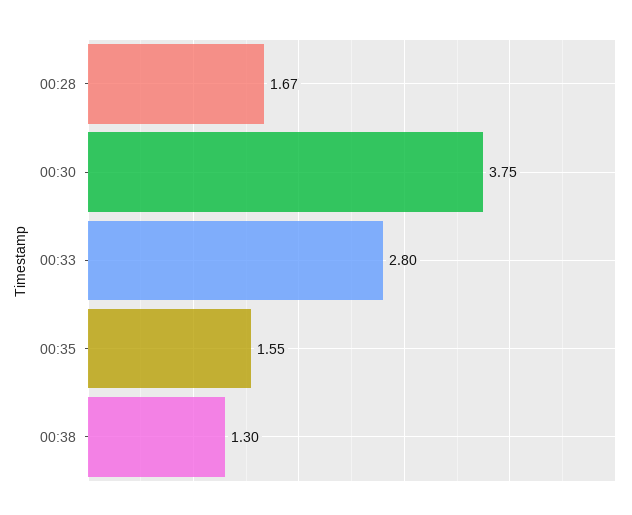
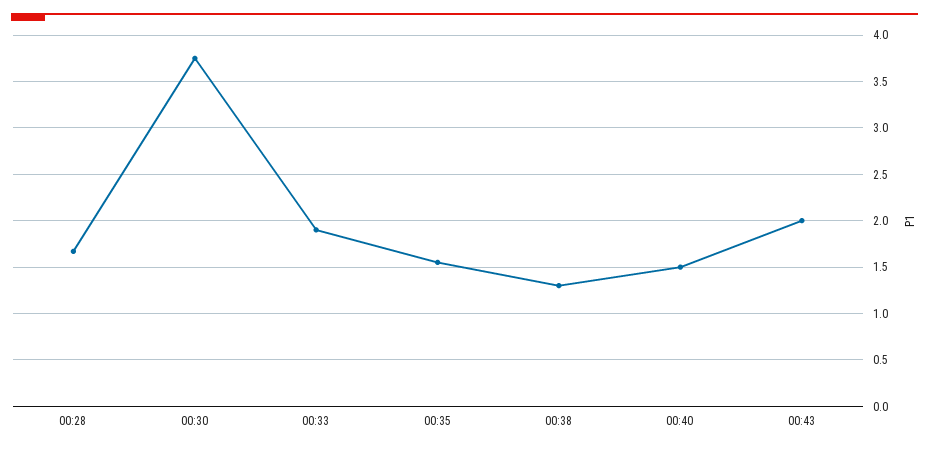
00:33: 2.8 -> 1.9
00:40: none -> 1.5
00:43: none -> 2

